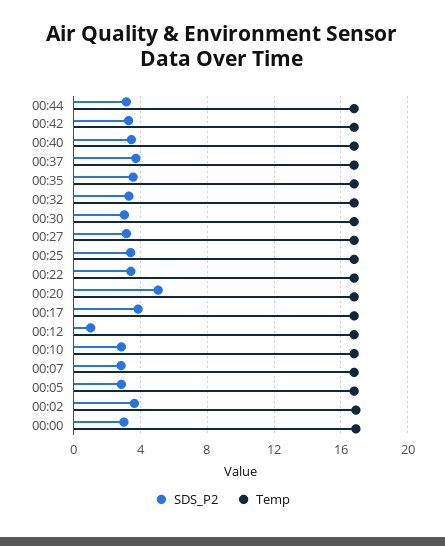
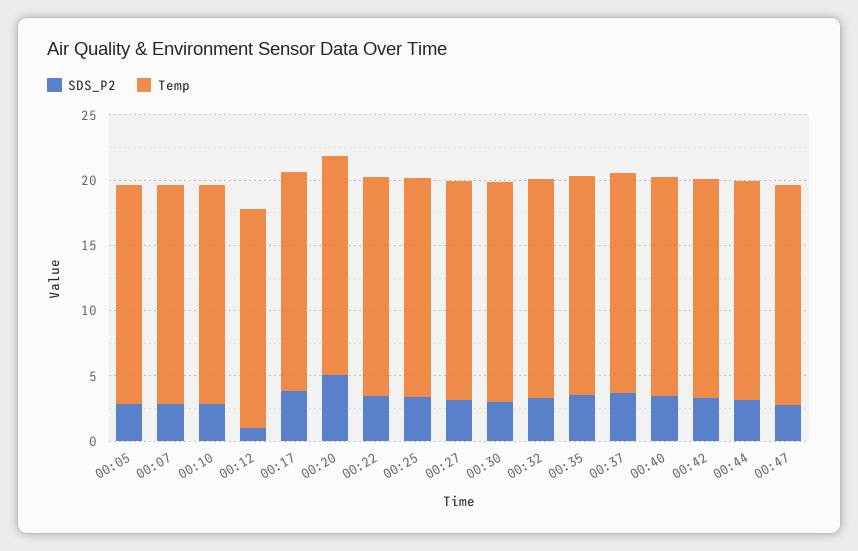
SDS_P2, 00:02: 3.5 -> none
Temp, 00:02: 17 -> none
SDS_P2, 00:00: 3 -> none
Temp, 00:00: 17 -> none
SDS_P2, 00:47: none -> 3
Temp, 00:47: none -> 17

